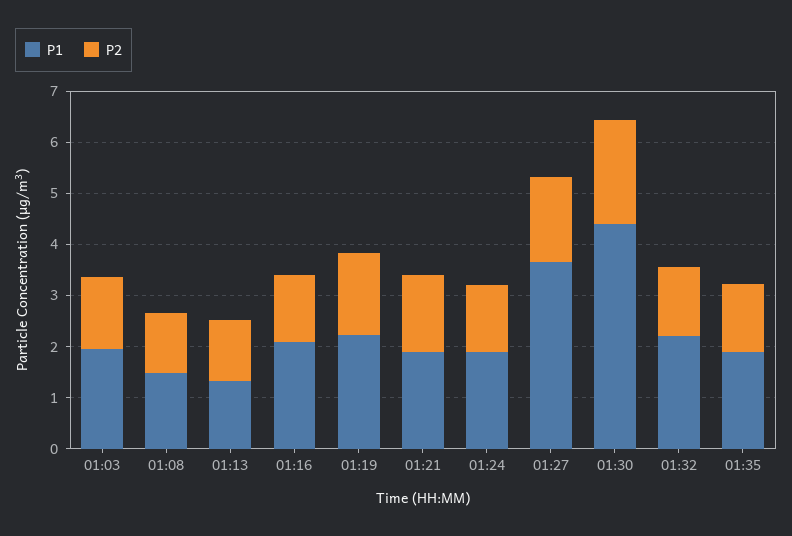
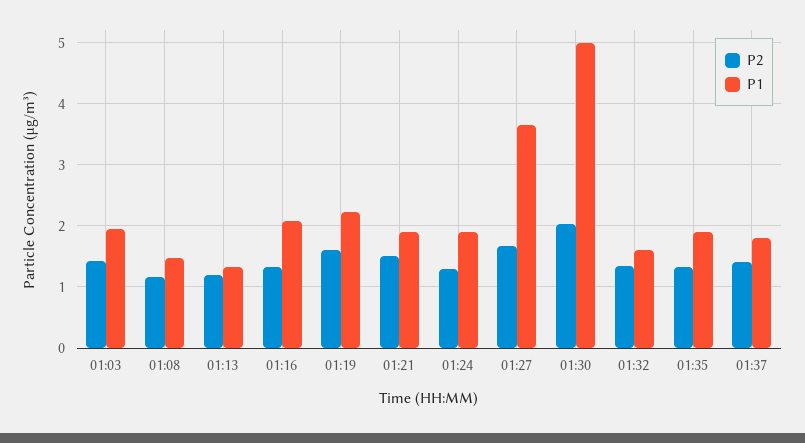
P1, 01:30: 4.4 -> 5
P1, 01:32: 2.2 -> 1.6
P2, 01:37: none -> 1.4
P1, 01:37: none -> 1.8

